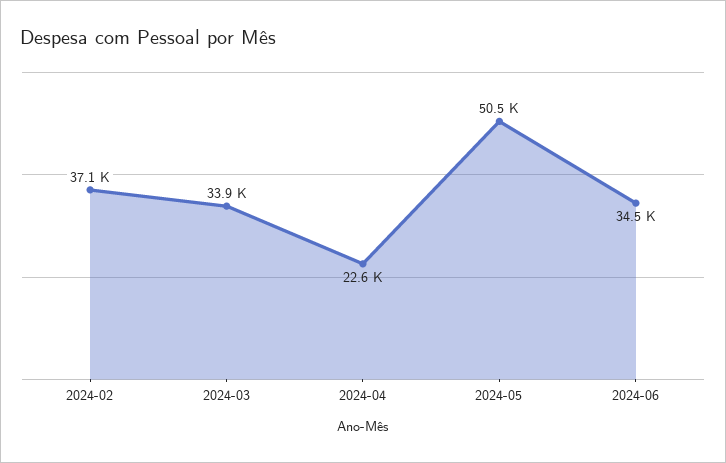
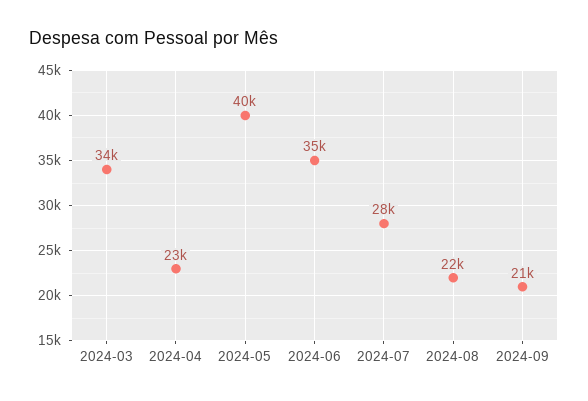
2024-02: 37100 -> none
2024-05: 50500 -> 40000
2024-07: none -> 28000
2024-08: none -> 22000
2024-09: none -> 21000

